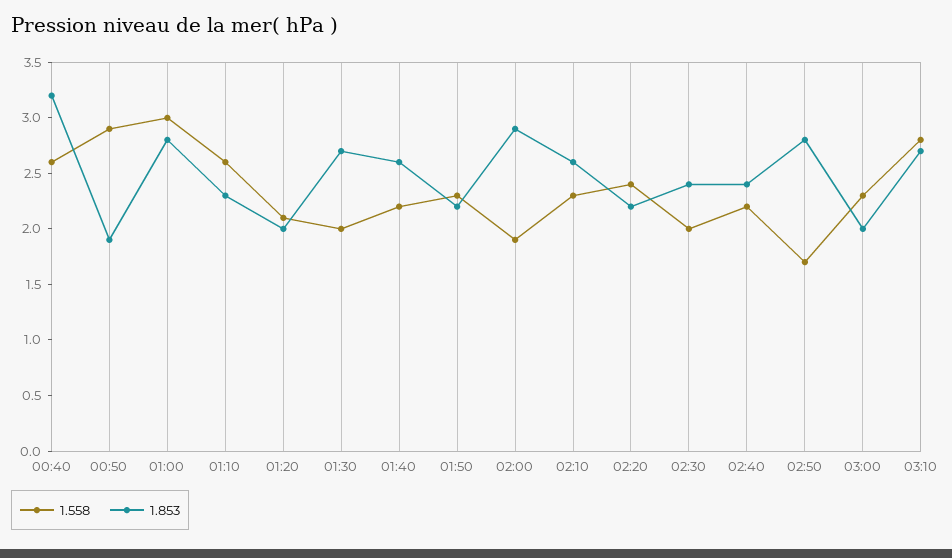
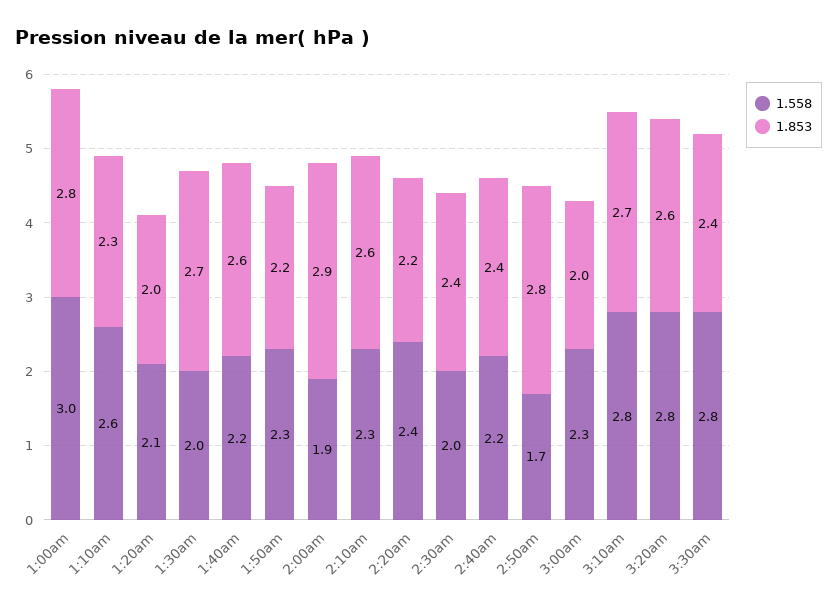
1.558, 00:40: 2.6 -> none
1.853, 00:40: 3.2 -> none
1.558, 00:50: 2.9 -> none
1.853, 00:50: 1.9 -> none
1.558, 3:20am: none -> 2.8
1.853, 3:20am: none -> 2.6
1.558, 3:30am: none -> 2.8
1.853, 3:30am: none -> 2.4

